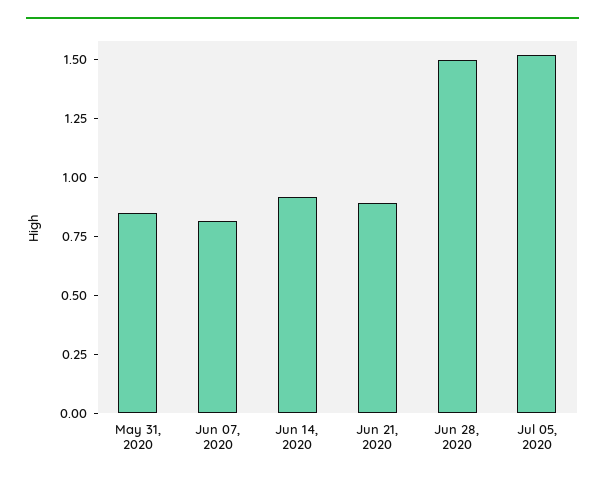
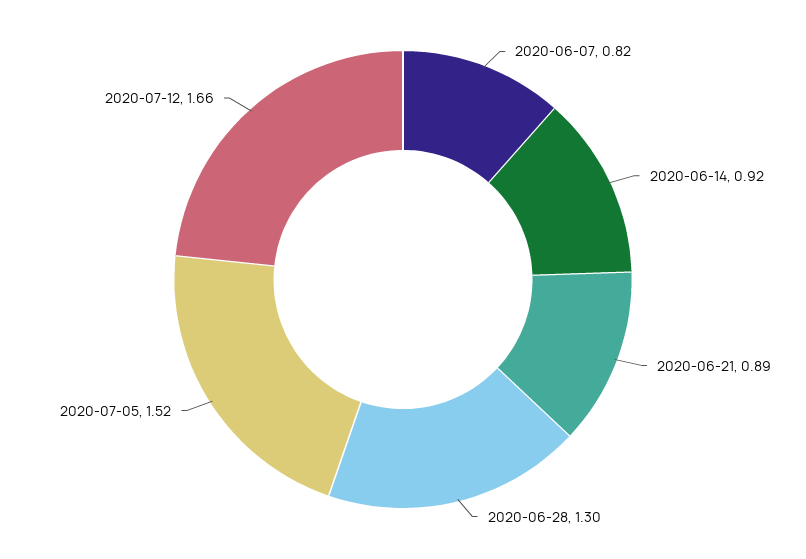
May 31, 2020: 0.85 -> none
Jun 28, 2020: 1.5 -> 1.3
2020-07-12: none -> 1.66

